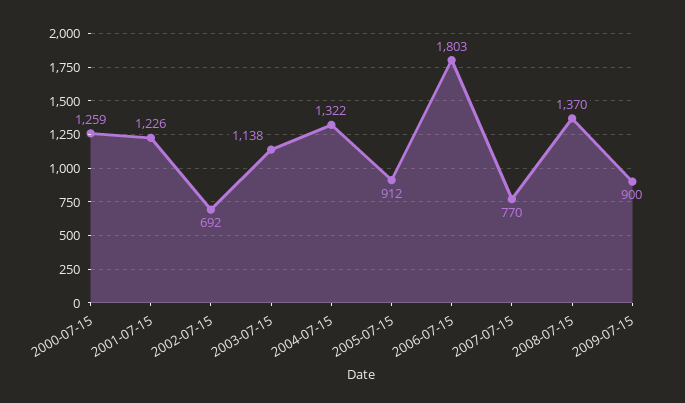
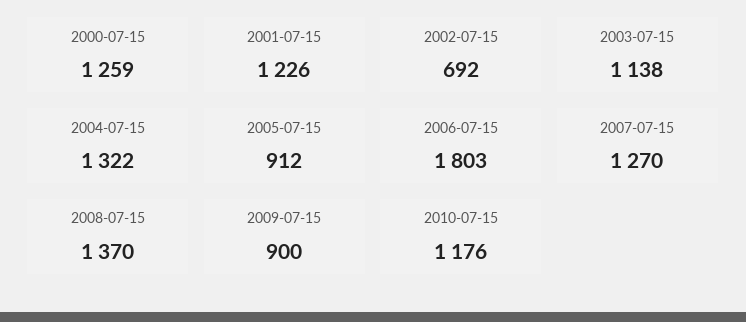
2007-07-15: 770 -> 1270
2010-07-15: none -> 1176

